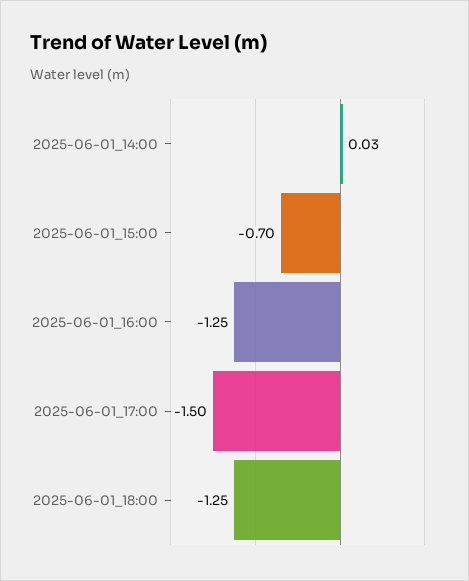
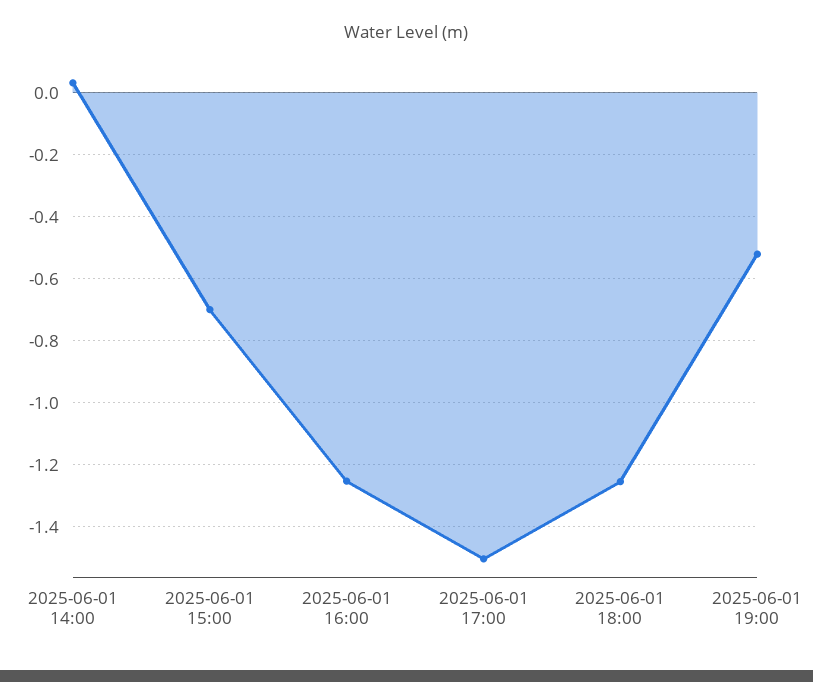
2025-06-01 19:00: none -> -0.52

